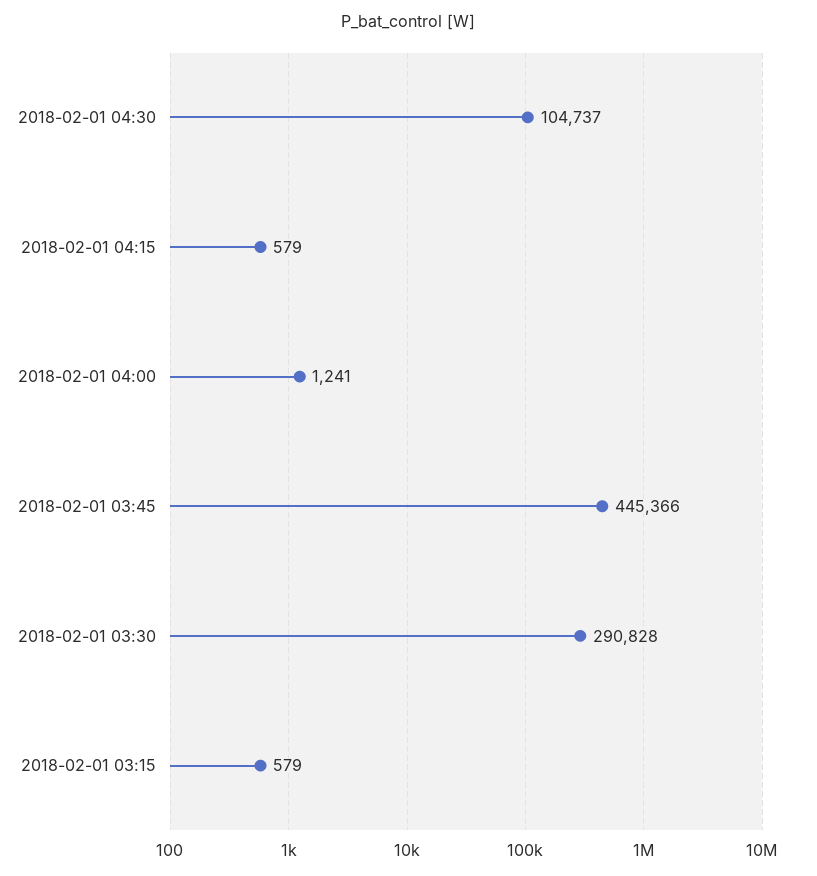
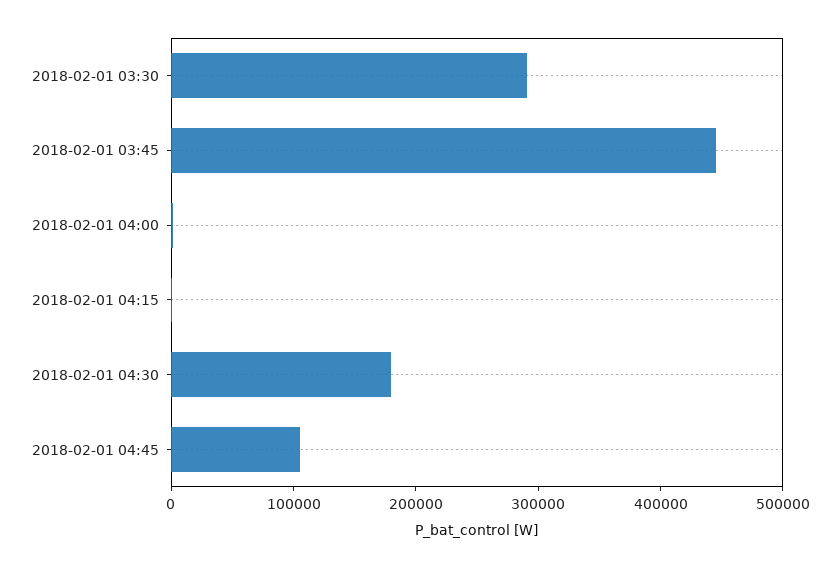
2018-02-01 04:30: 104737 -> 180000
2018-02-01 03:15: 579 -> none
2018-02-01 04:45: none -> 100000

